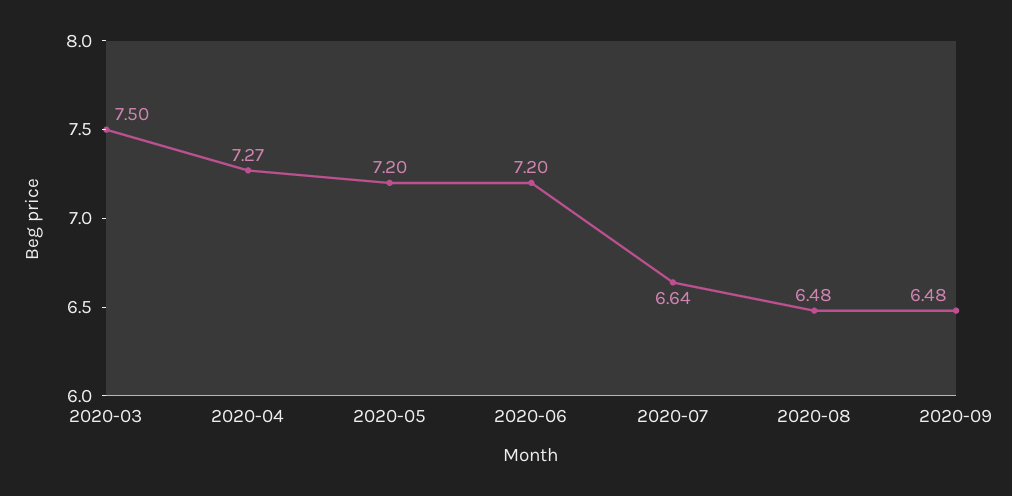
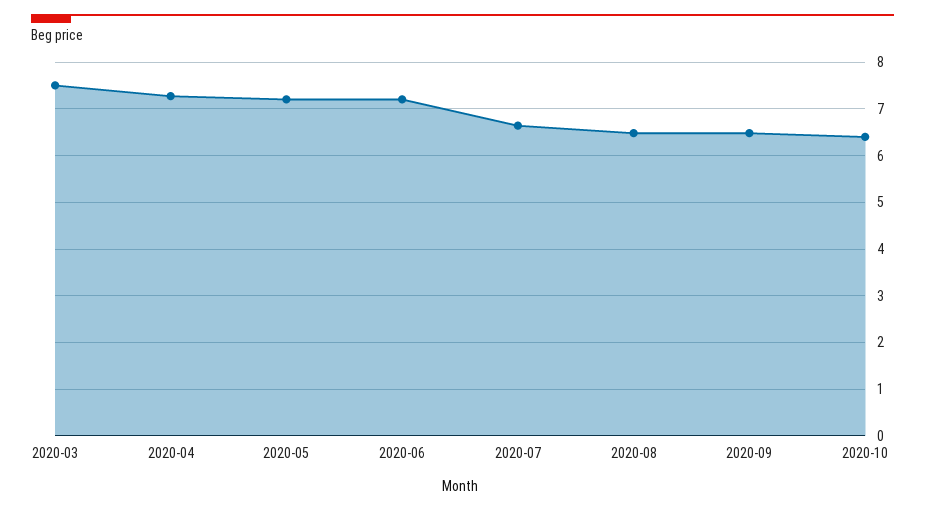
2020-10: none -> 6.4

